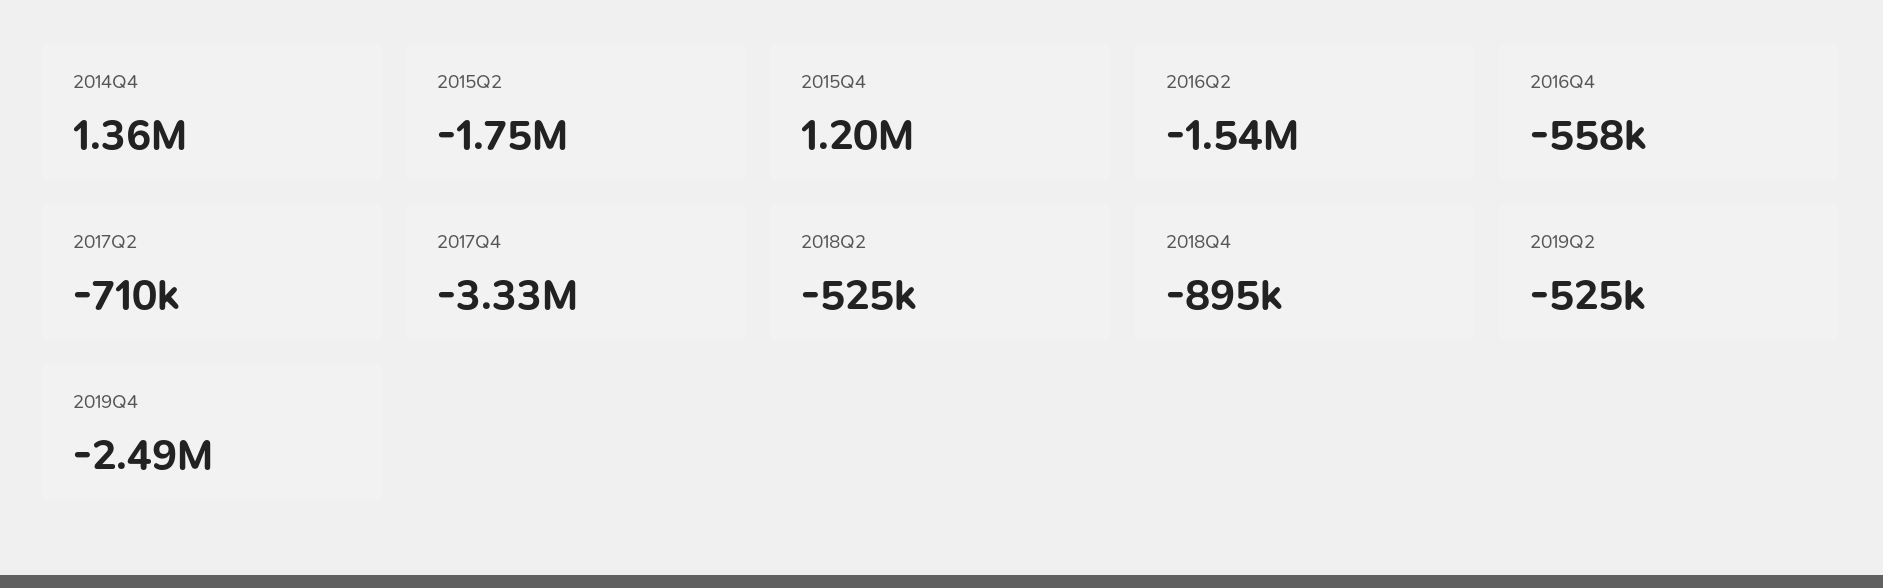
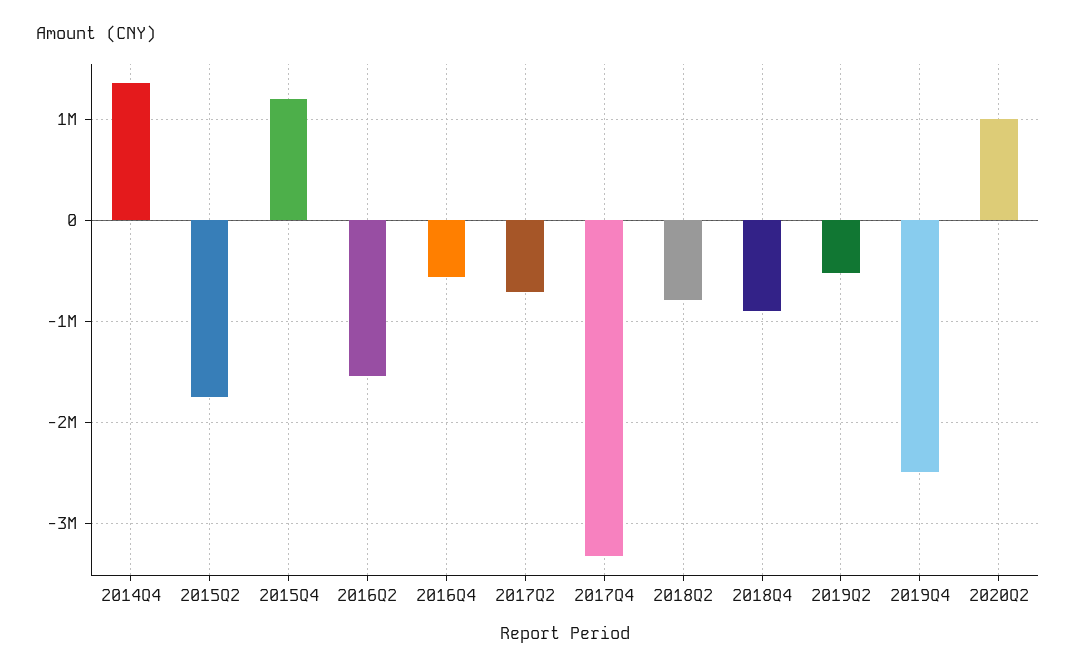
2018Q2: -525000 -> -800000
2020Q2: none -> 1000000

